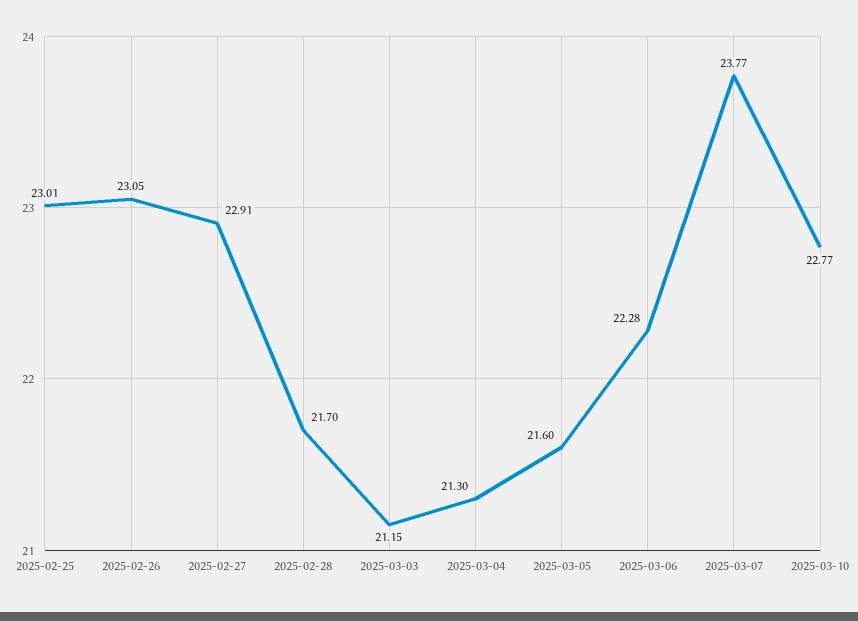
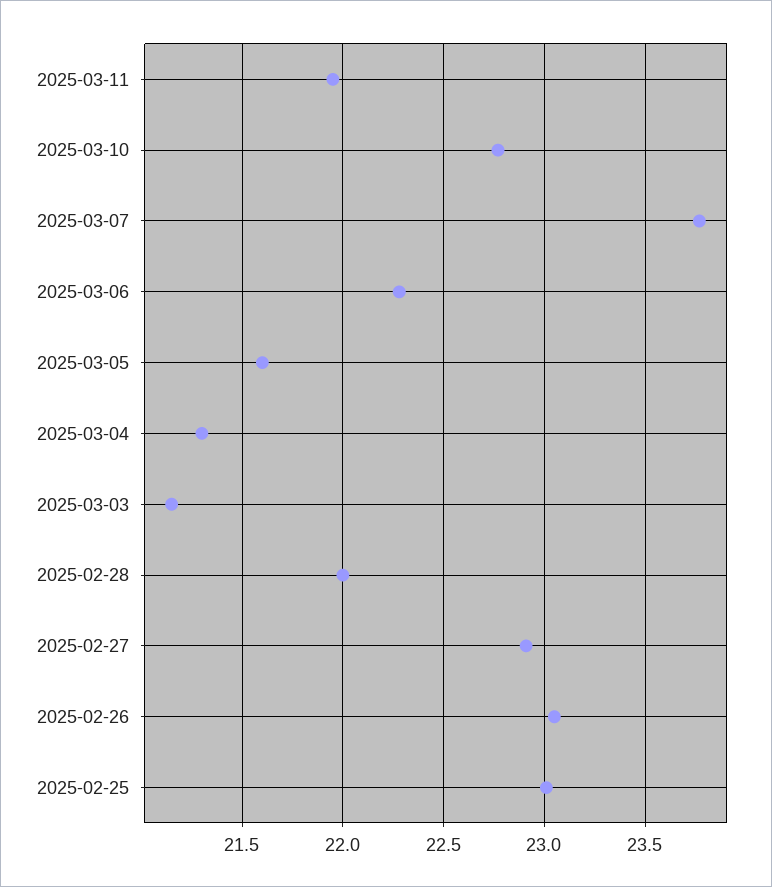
2025-02-28: 21.7 -> 22
2025-03-11: none -> 21.95

